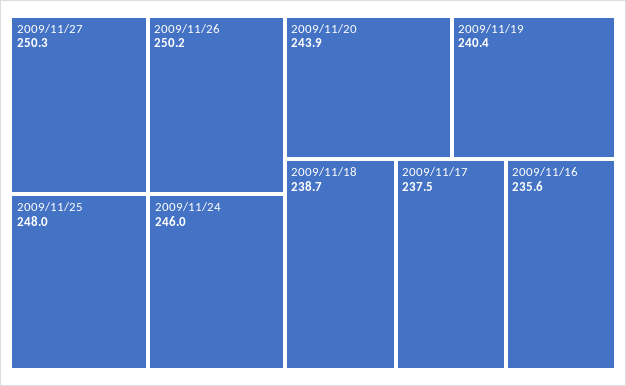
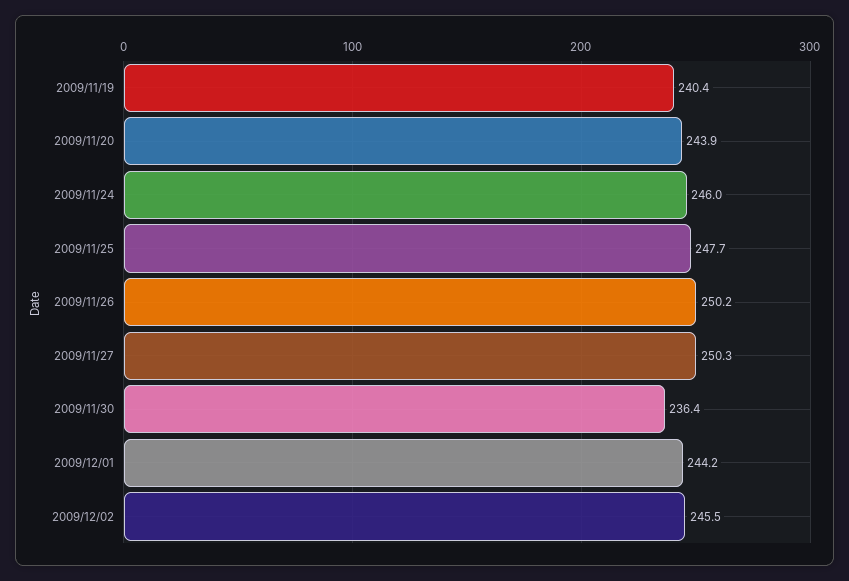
2009/11/25: 248 -> 247.7
2009/11/18: 238.7 -> none
2009/11/17: 237.5 -> none
2009/11/16: 235.6 -> none
2009/11/30: none -> 236.4
2009/12/01: none -> 244.2
2009/12/02: none -> 245.5

